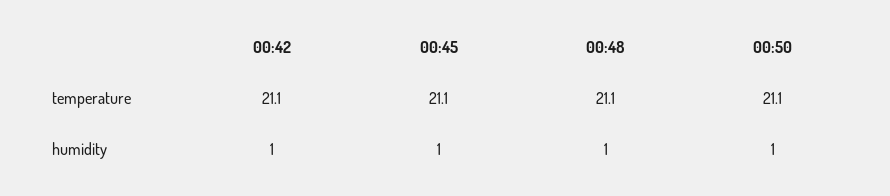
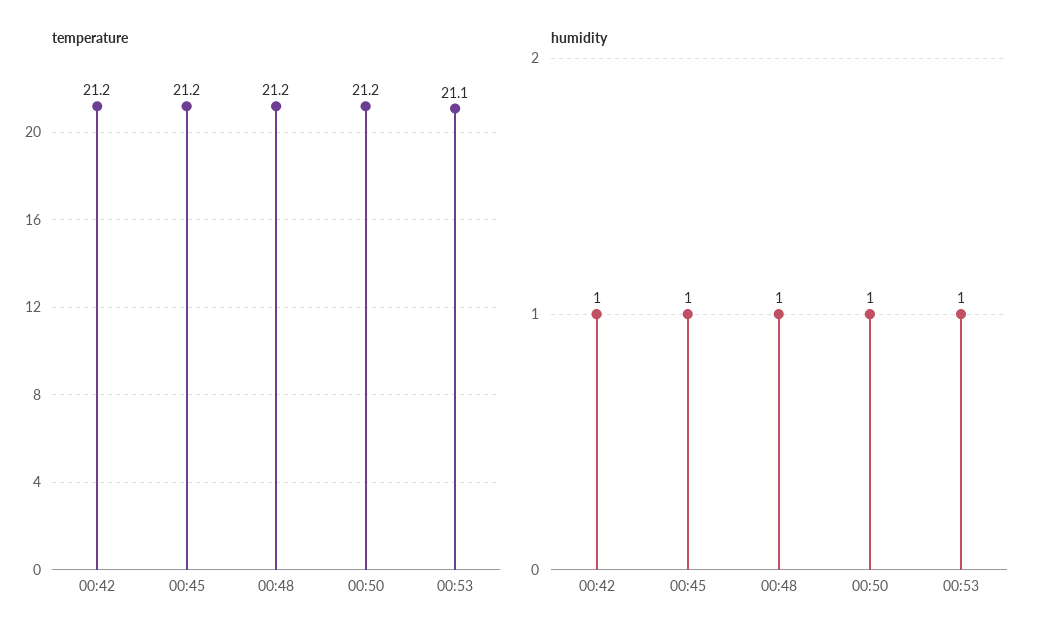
temperature, 00:42: 21.1 -> 21.2
temperature, 00:45: 21.1 -> 21.2
temperature, 00:48: 21.1 -> 21.2
temperature, 00:50: 21.1 -> 21.2
temperature, 00:53: none -> 21.1
humidity, 00:53: none -> 1

